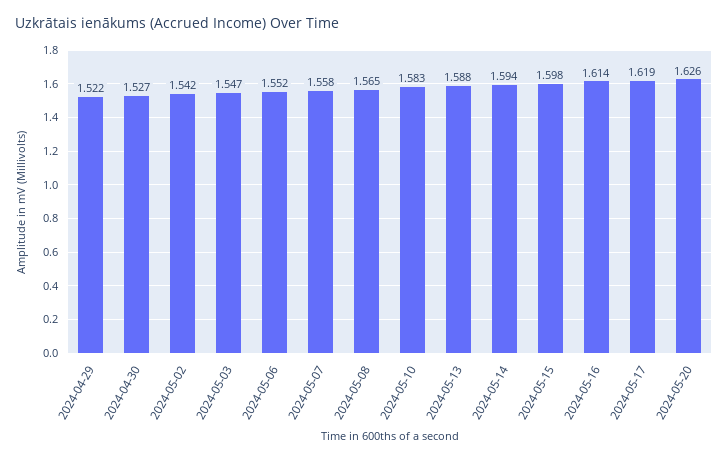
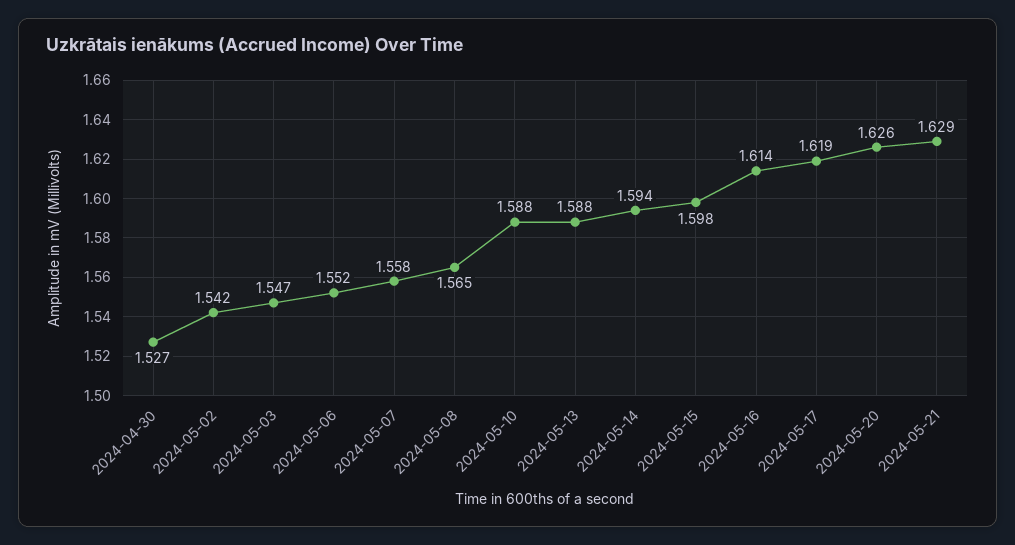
2024-04-29: 1.522 -> none
2024-05-10: 1.583 -> 1.588
2024-05-21: none -> 1.629

